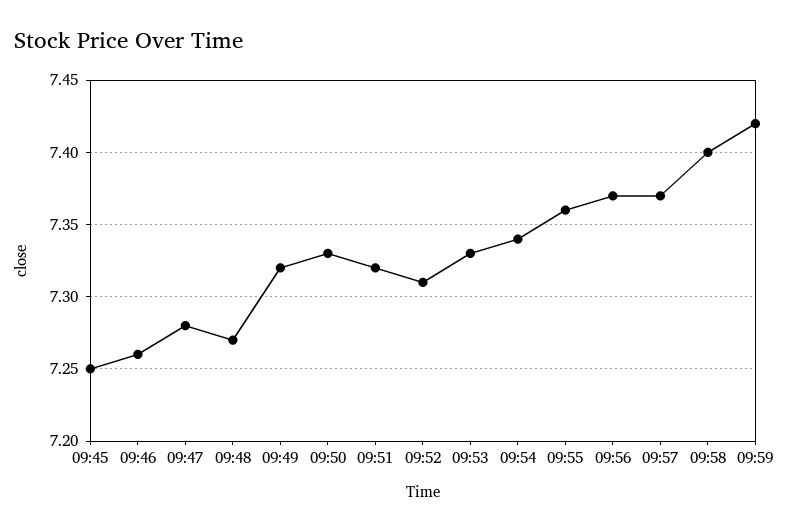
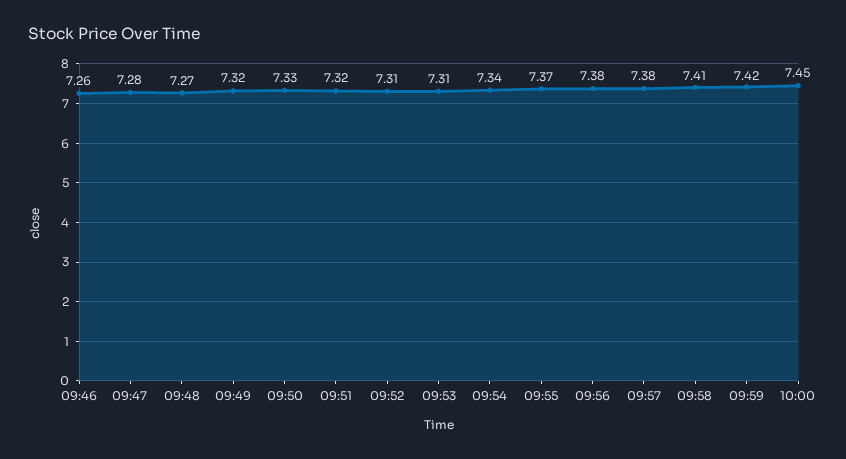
09:45: 7.25 -> none
09:53: 7.33 -> 7.31
09:55: 7.36 -> 7.37
09:56: 7.37 -> 7.38
09:57: 7.37 -> 7.38
09:58: 7.4 -> 7.41
10:00: none -> 7.45

